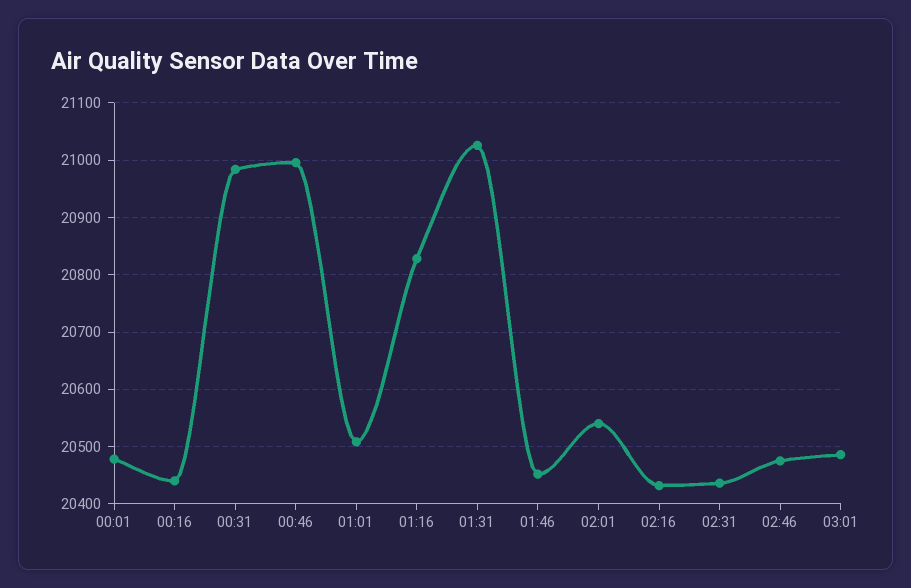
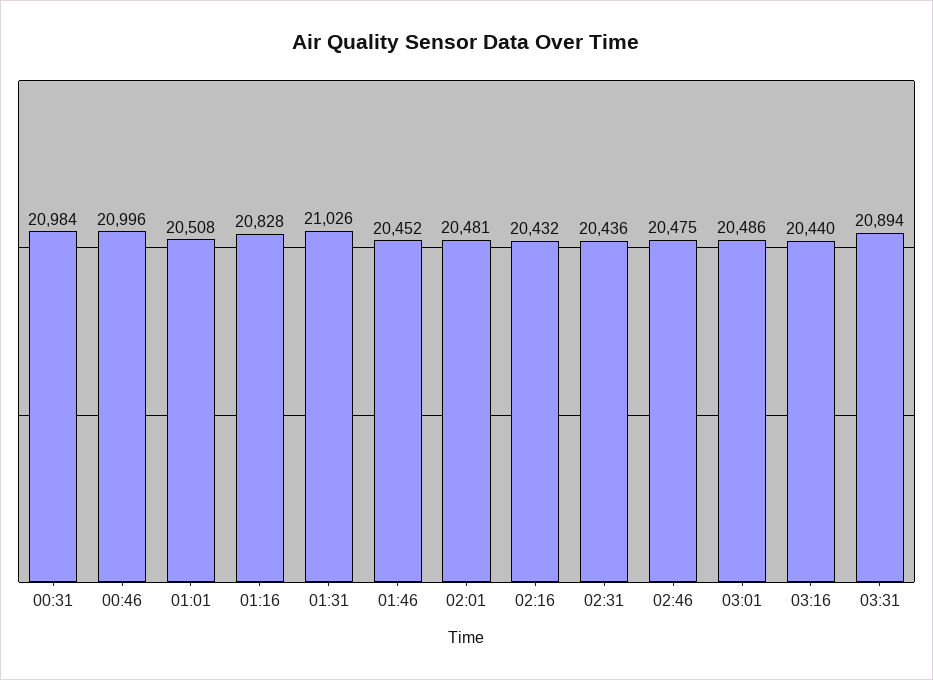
00:01: 20480 -> none
00:16: 20440 -> none
02:01: 20540 -> 20481
03:16: none -> 20440
03:31: none -> 20894

